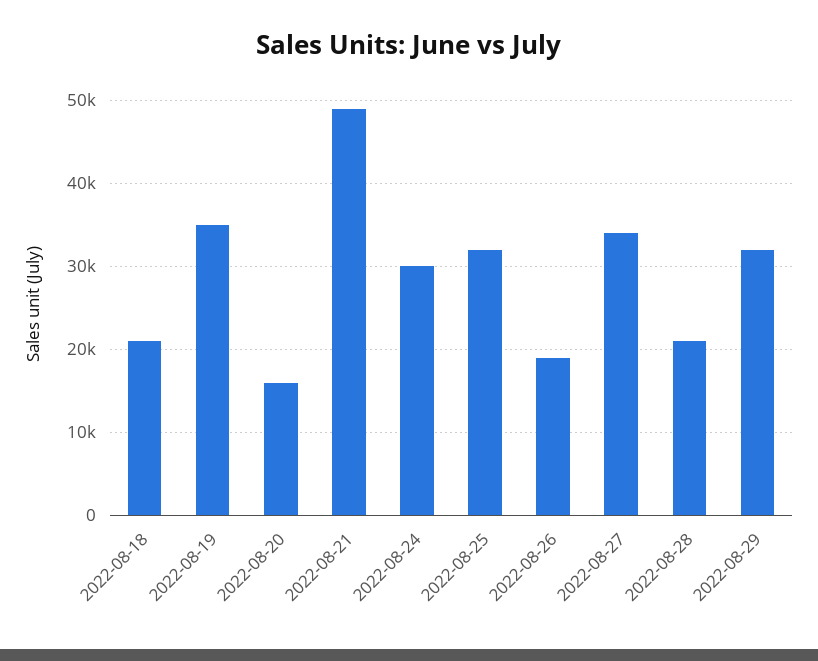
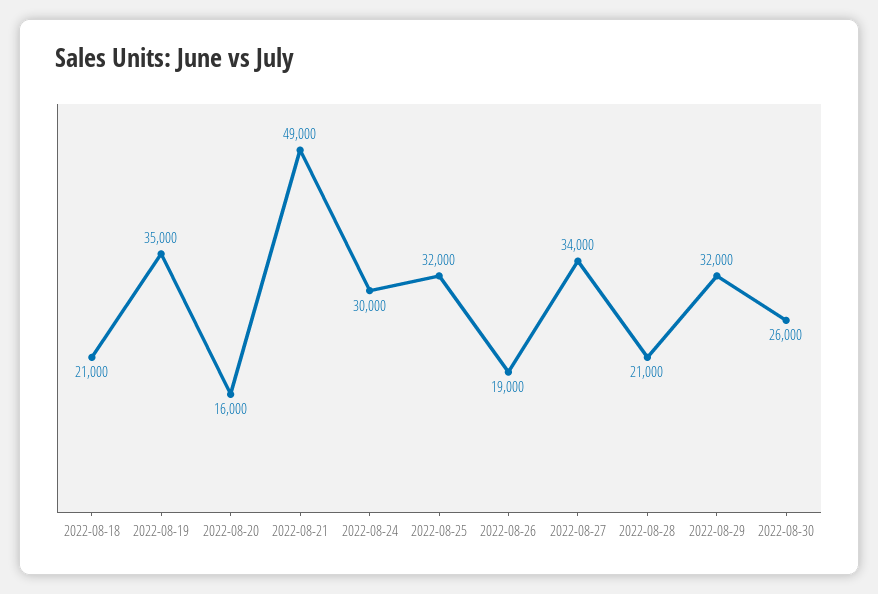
2022-08-30: none -> 26000

